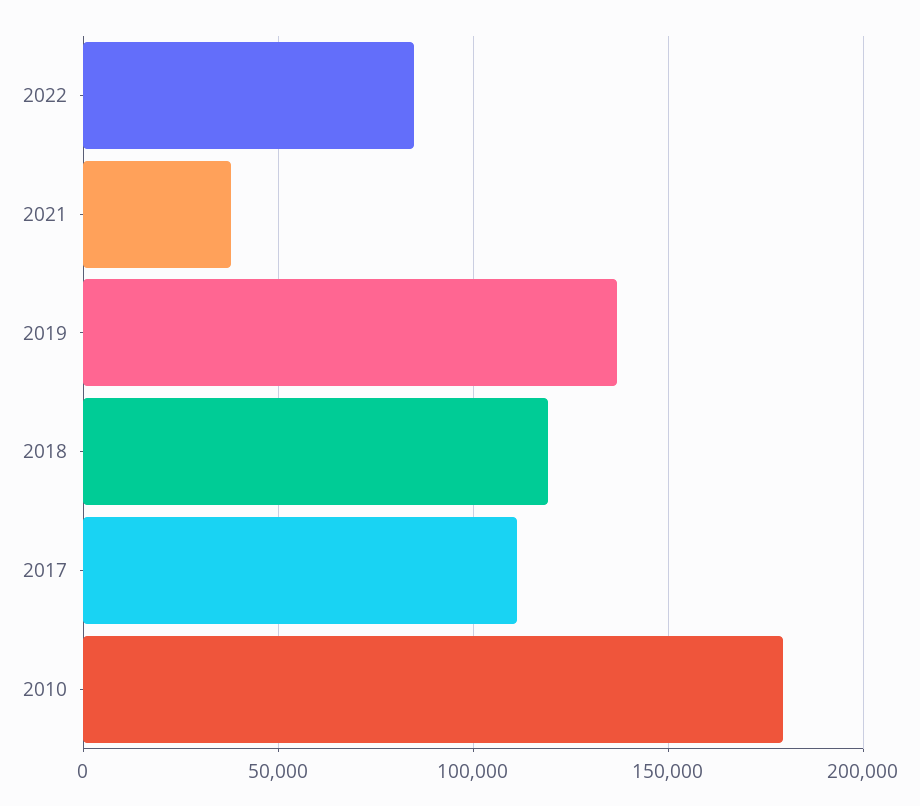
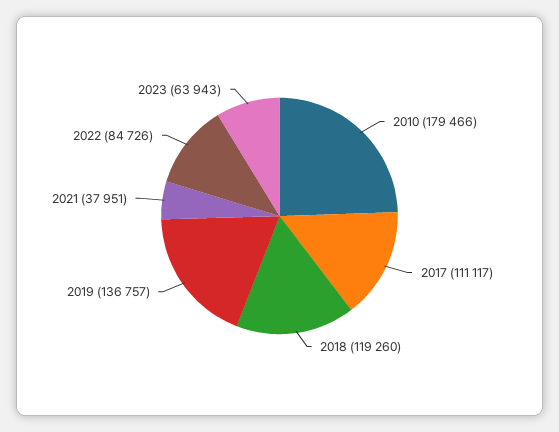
2023: none -> 63943

